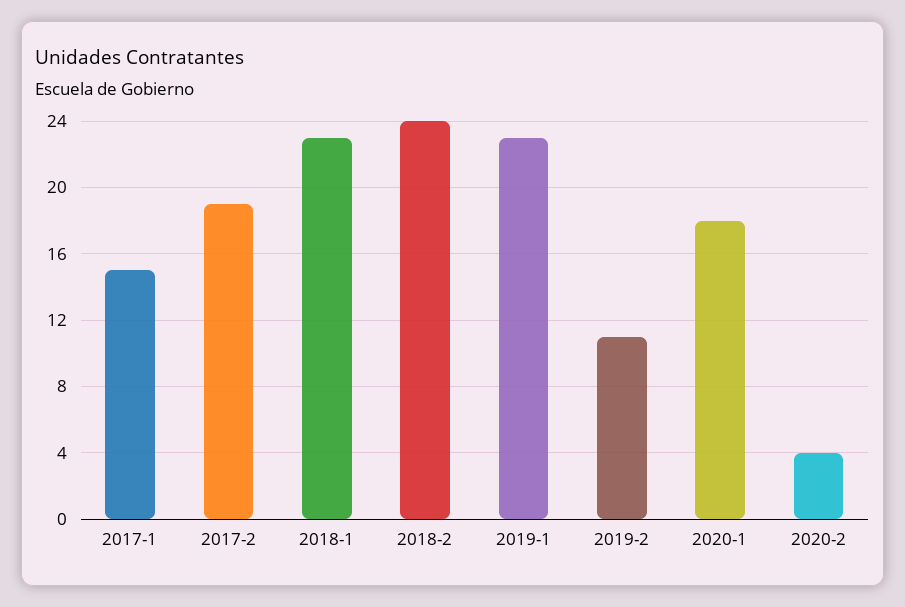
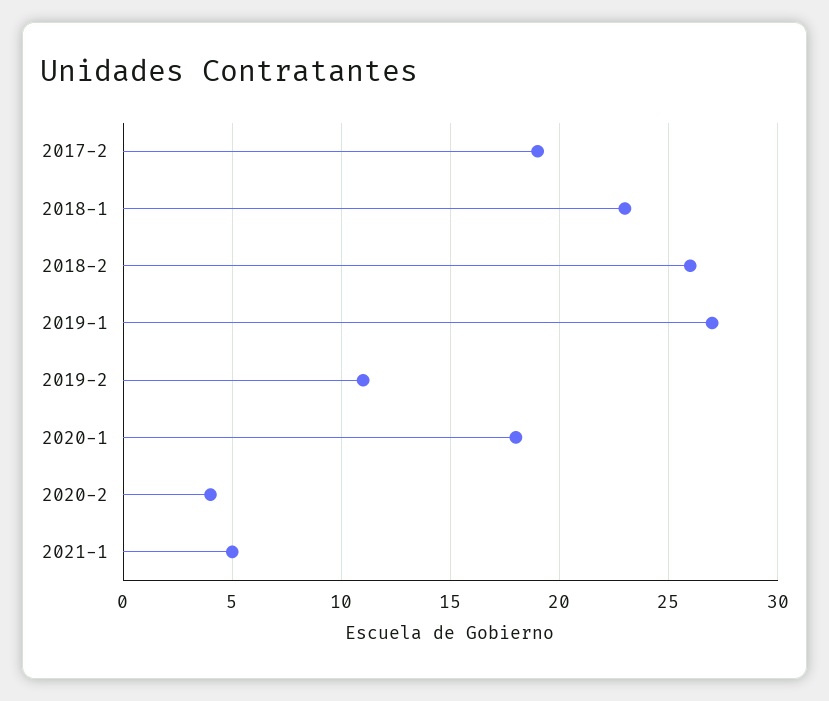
2017-1: 15 -> none
2018-2: 24 -> 26
2019-1: 23 -> 27
2021-1: none -> 5

